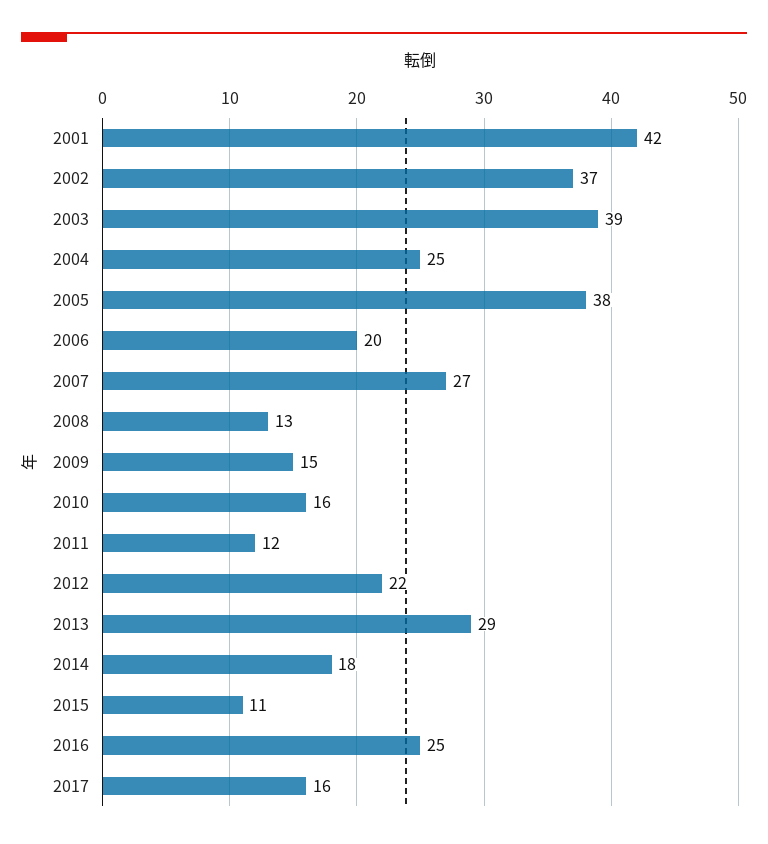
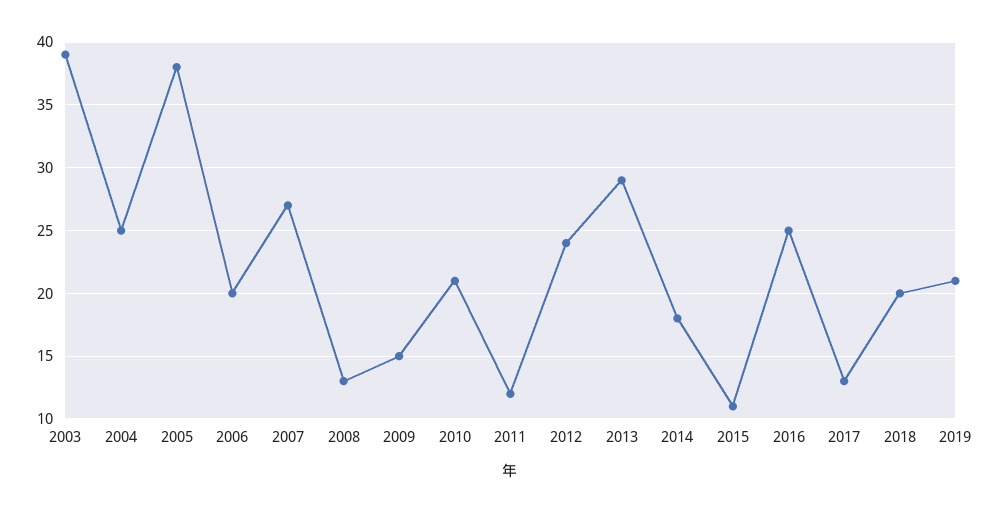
2001: 42 -> none
2002: 37 -> none
2010: 16 -> 21
2012: 22 -> 24
2017: 16 -> 13
2018: none -> 20
2019: none -> 21

